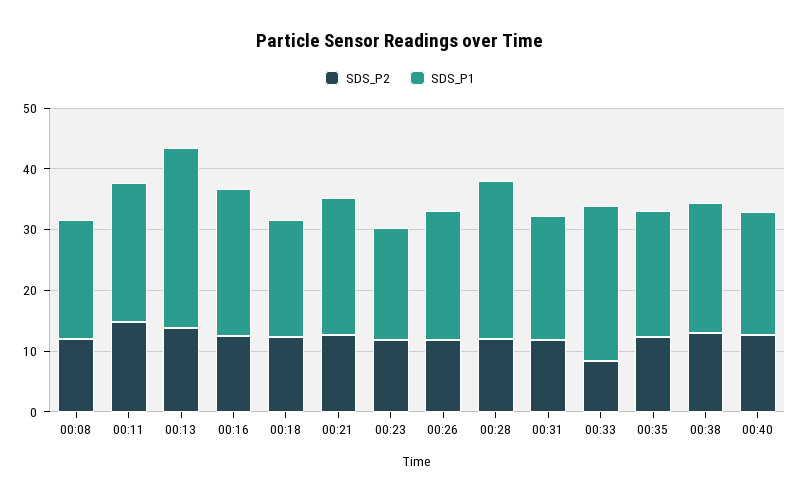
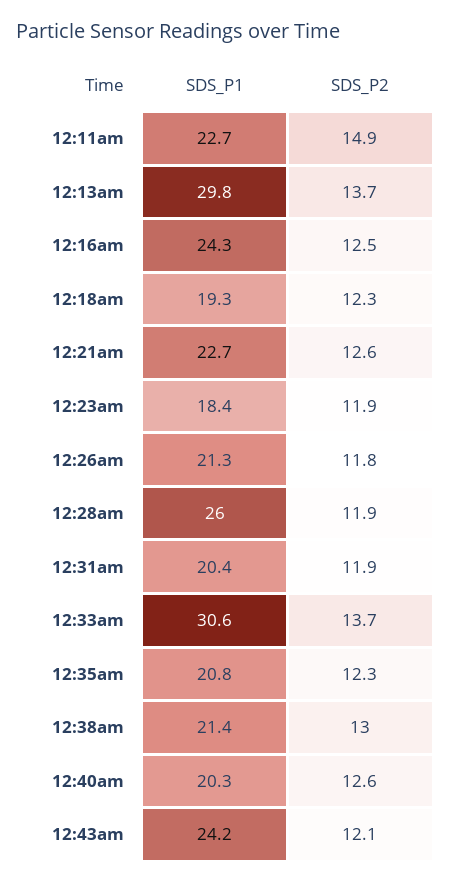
SDS_P2, 00:08: 12 -> none
SDS_P1, 00:08: 20 -> none
SDS_P2, 00:33: 8 -> 13.7
SDS_P1, 00:33: 26 -> 30.6
SDS_P1, 12:43am: none -> 24.2
SDS_P2, 12:43am: none -> 12.1

